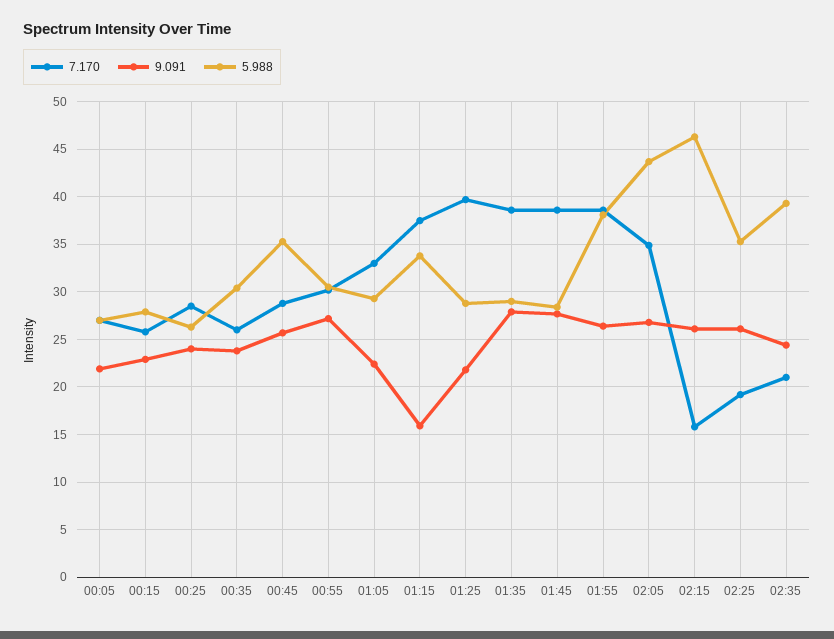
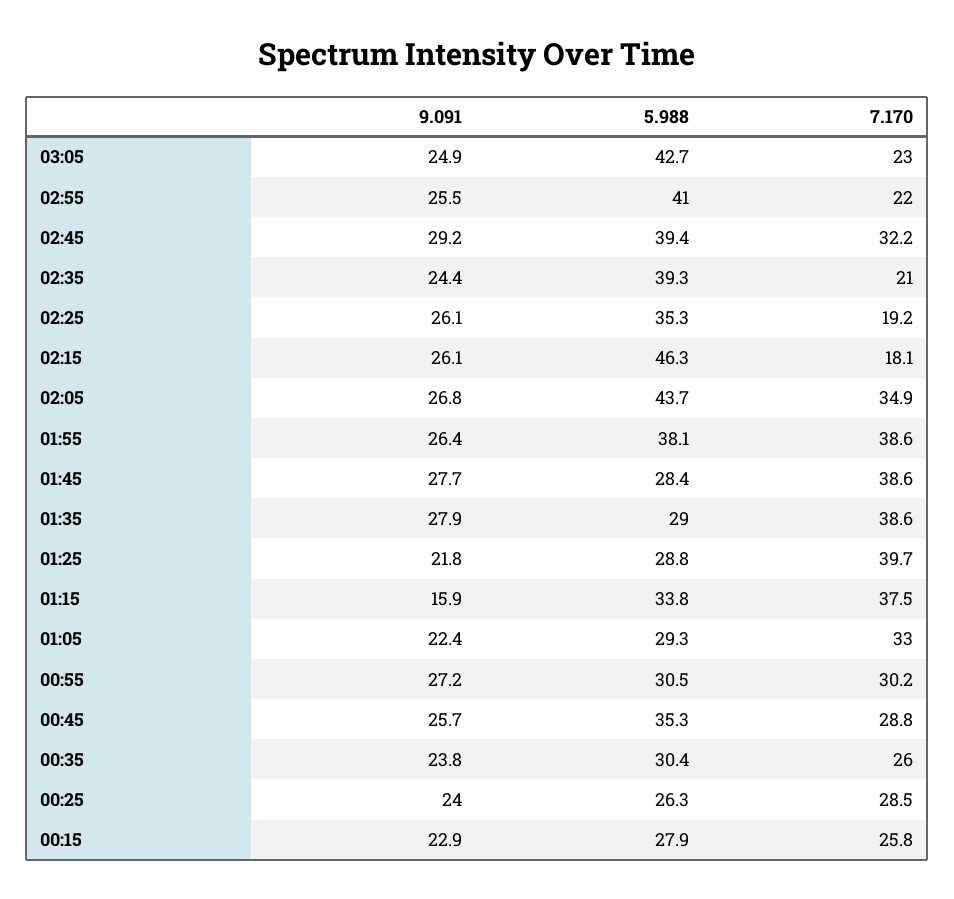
7.170, 00:05: 27 -> none
9.091, 00:05: 22 -> none
5.988, 00:05: 27 -> none
7.170, 02:15: 16 -> 18.1
9.091, 03:05: none -> 24.9
5.988, 03:05: none -> 42.7
7.170, 03:05: none -> 23
9.091, 02:55: none -> 25.5
5.988, 02:55: none -> 41
7.170, 02:55: none -> 22
9.091, 02:45: none -> 29.2
5.988, 02:45: none -> 39.4
7.170, 02:45: none -> 32.2

